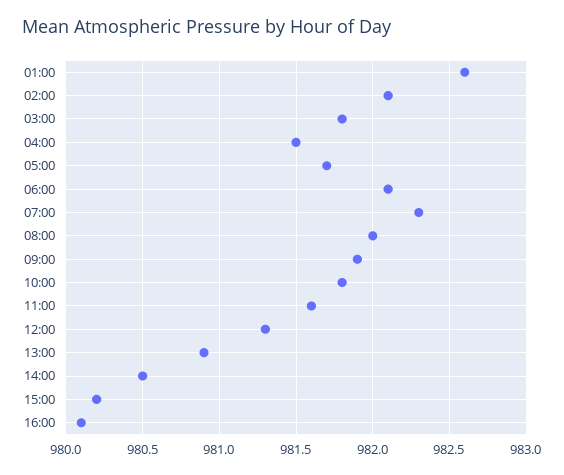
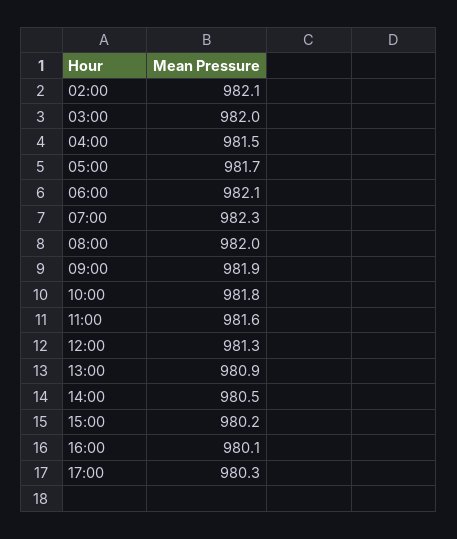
01:00: 982.6 -> none
03:00: 981.8 -> 982
17:00: none -> 980.3

